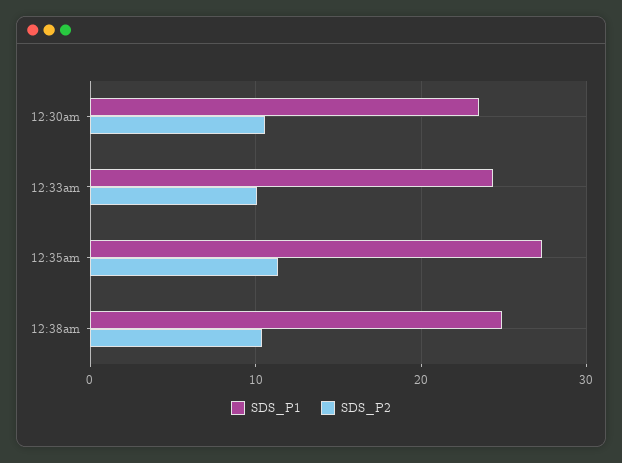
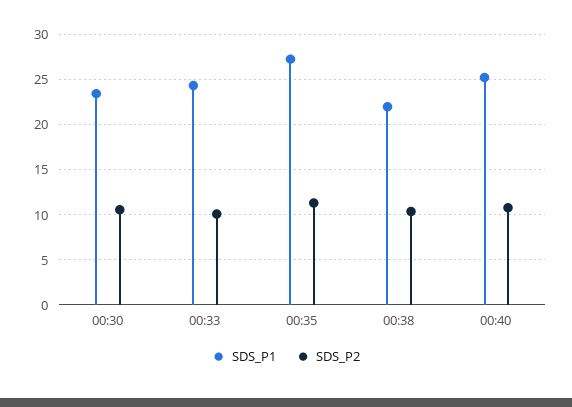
SDS_P1, 12:38am: 25 -> 22
SDS_P1, 00:40: none -> 25
SDS_P2, 00:40: none -> 11

